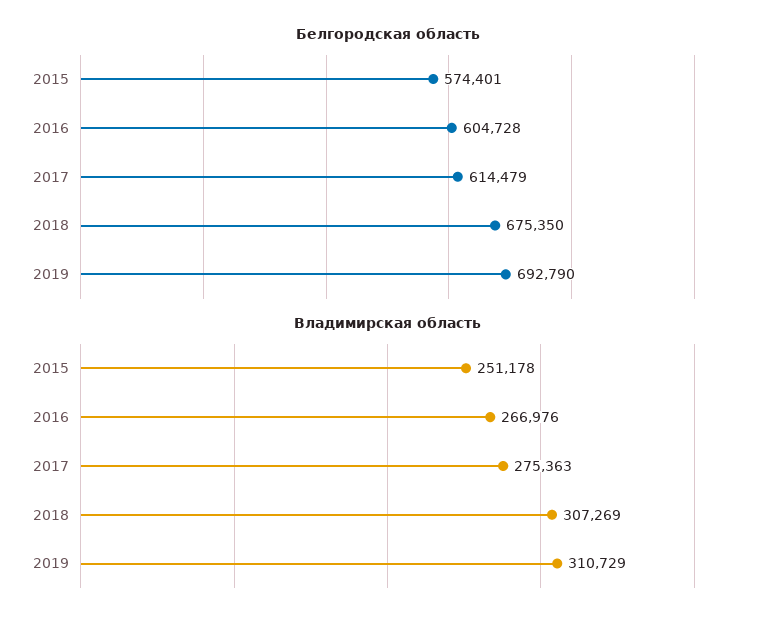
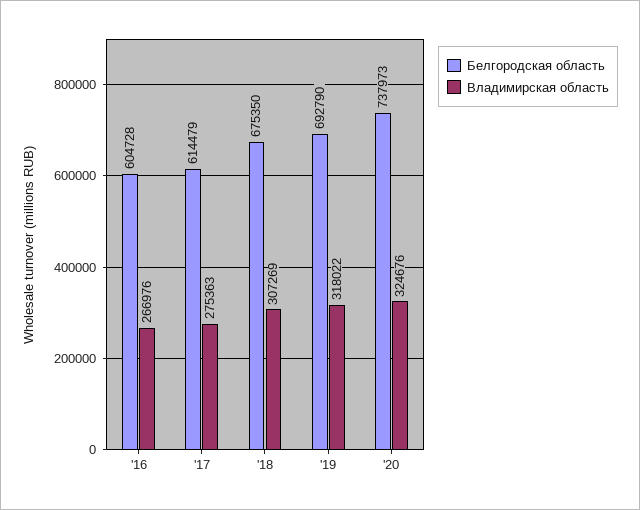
Белгородская область, 2015: 574401 -> none
Владимирская область, 2015: 251178 -> none
Владимирская область, 2019: 310729 -> 318022
Белгородская область, '20: none -> 737973
Владимирская область, '20: none -> 324676

